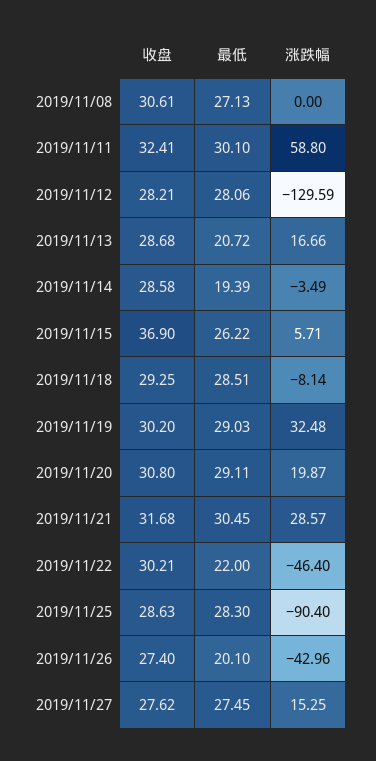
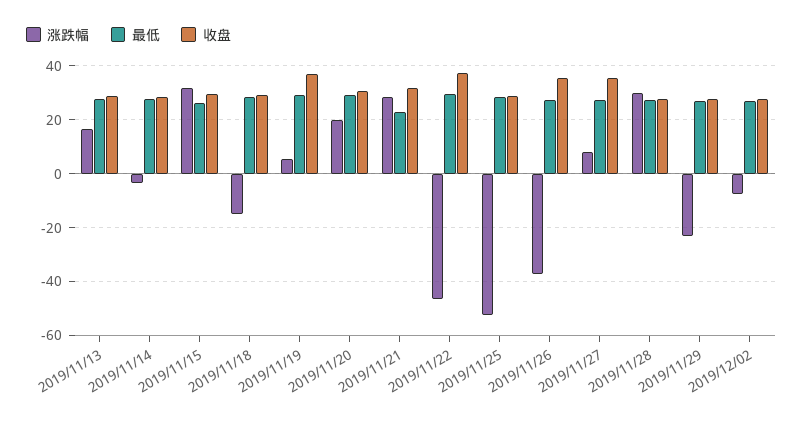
收盘, 2019/11/08: 30.61 -> none
最低, 2019/11/08: 27.13 -> none
涨跌幅, 2019/11/08: 0 -> none
收盘, 2019/11/11: 32.41 -> none
最低, 2019/11/11: 30.1 -> none
涨跌幅, 2019/11/11: 58.8 -> none
收盘, 2019/11/12: 28.21 -> none
最低, 2019/11/12: 28.06 -> none
涨跌幅, 2019/11/12: -129.59 -> none
最低, 2019/11/13: 20.72 -> 27.5
最低, 2019/11/14: 19.39 -> 27.5
收盘, 2019/11/15: 36.9 -> 30
涨跌幅, 2019/11/15: 5.71 -> 32.5
涨跌幅, 2019/11/18: -8.14 -> -15
收盘, 2019/11/19: 30.2 -> 37.5
涨跌幅, 2019/11/19: 32.48 -> 5
最低, 2019/11/21: 30.45 -> 22.5
收盘, 2019/11/22: 30.21 -> 37.5
最低, 2019/11/22: 22 -> 30
涨跌幅, 2019/11/25: -90.4 -> -52.5
收盘, 2019/11/26: 27.4 -> 35
最低, 2019/11/26: 20.1 -> 27.5
涨跌幅, 2019/11/26: -42.96 -> -37.5
收盘, 2019/11/27: 27.62 -> 35
涨跌幅, 2019/11/27: 15.25 -> 7.5
涨跌幅, 2019/11/28: none -> 30
最低, 2019/11/28: none -> 27.5
收盘, 2019/11/28: none -> 27.5
涨跌幅, 2019/11/29: none -> -22.5
最低, 2019/11/29: none -> 27.5
收盘, 2019/11/29: none -> 27.5
涨跌幅, 2019/12/02: none -> -7.5
最低, 2019/12/02: none -> 27.5
收盘, 2019/12/02: none -> 27.5

